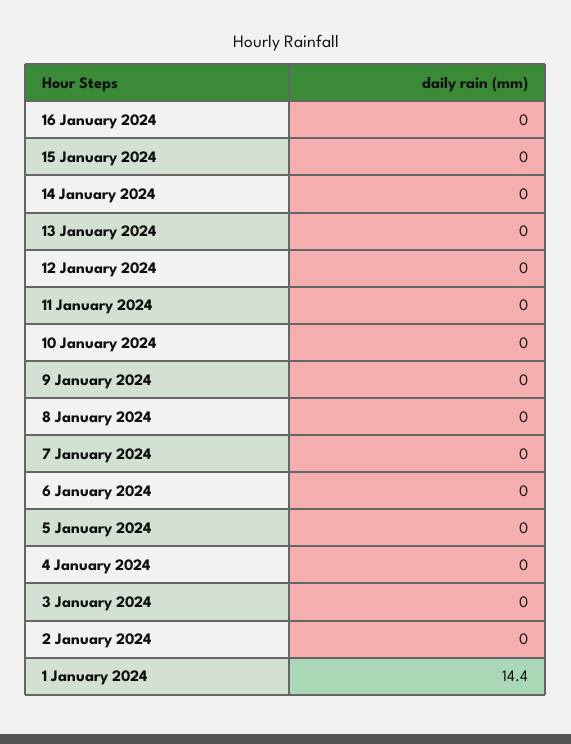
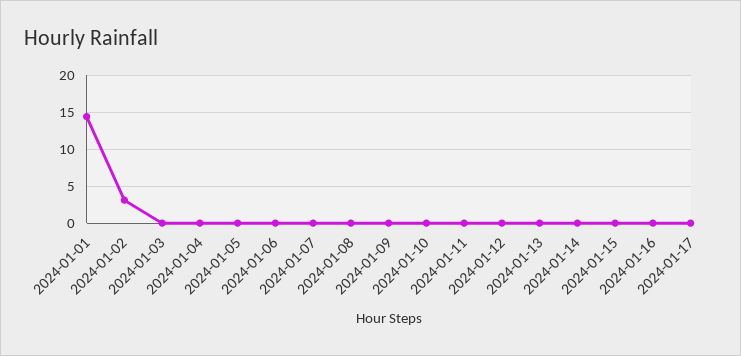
2 January 2024: 0 -> 3
2024-01-17: none -> 0

